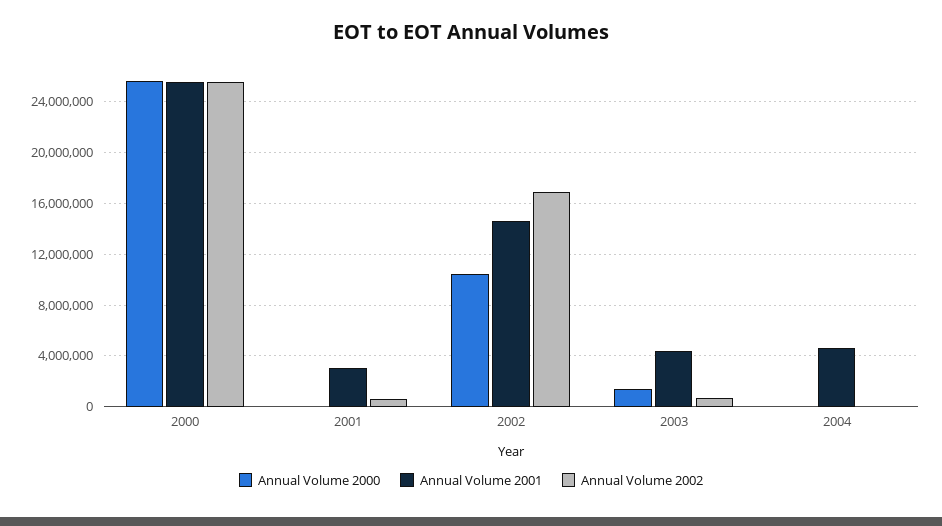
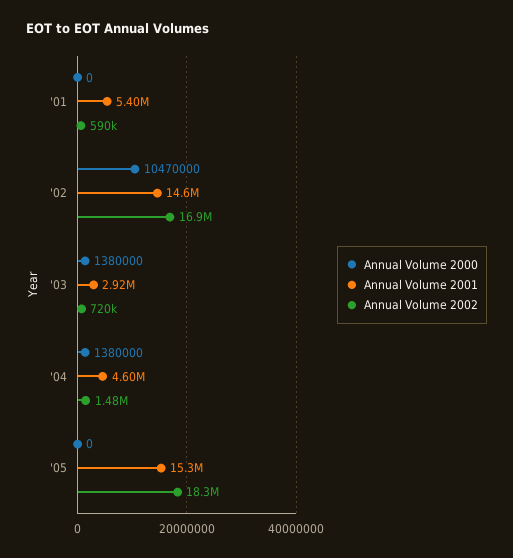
Annual Volume 2000, 2000: 25500000 -> none
Annual Volume 2001, 2000: 25500000 -> none
Annual Volume 2002, 2000: 25500000 -> none
Annual Volume 2001, 2001: 3000000 -> 5400000
Annual Volume 2001, 2003: 4500000 -> 2920000
Annual Volume 2000, 2004: 0 -> 1380000
Annual Volume 2002, 2004: 0 -> 1480000
Annual Volume 2000, '05: none -> 0
Annual Volume 2001, '05: none -> 15300000
Annual Volume 2002, '05: none -> 18300000

